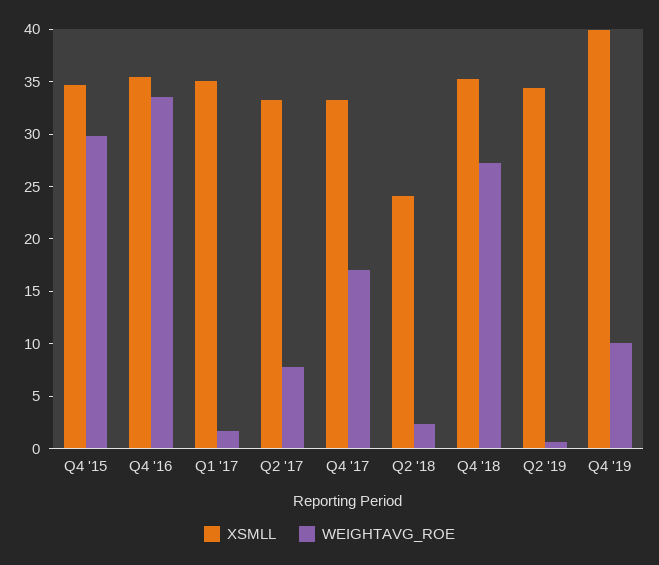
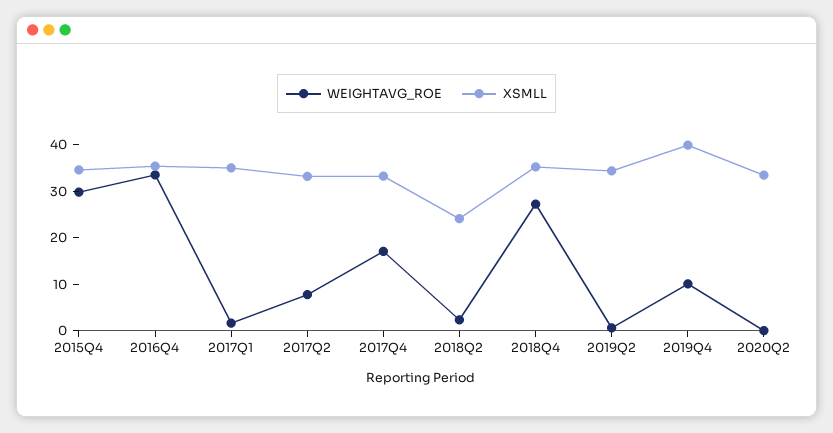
WEIGHTAVG_ROE, 2020Q2: none -> 0
XSMLL, 2020Q2: none -> 34

